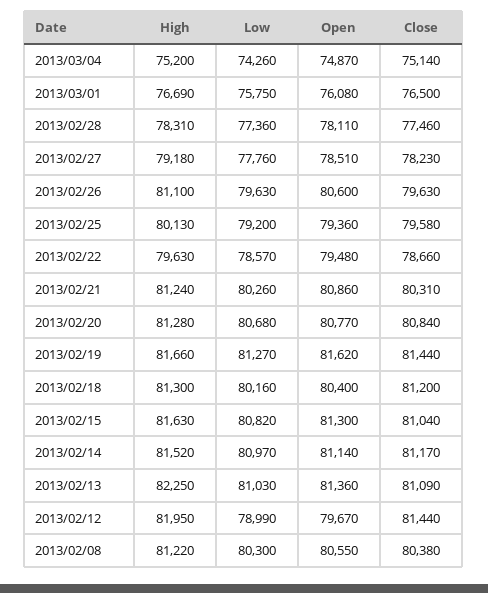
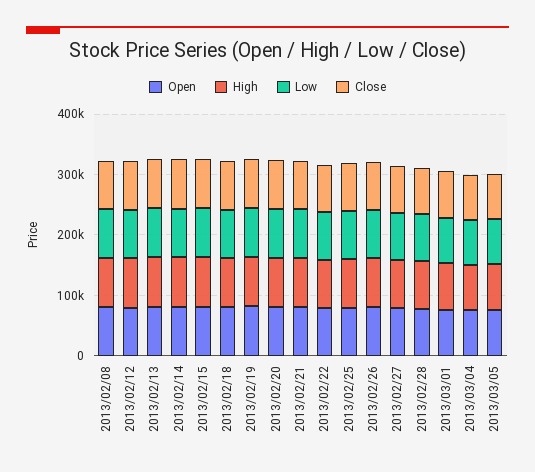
Open, 2013/03/05: none -> 80000
High, 2013/03/05: none -> 80000
Low, 2013/03/05: none -> 80000
Close, 2013/03/05: none -> 80000

